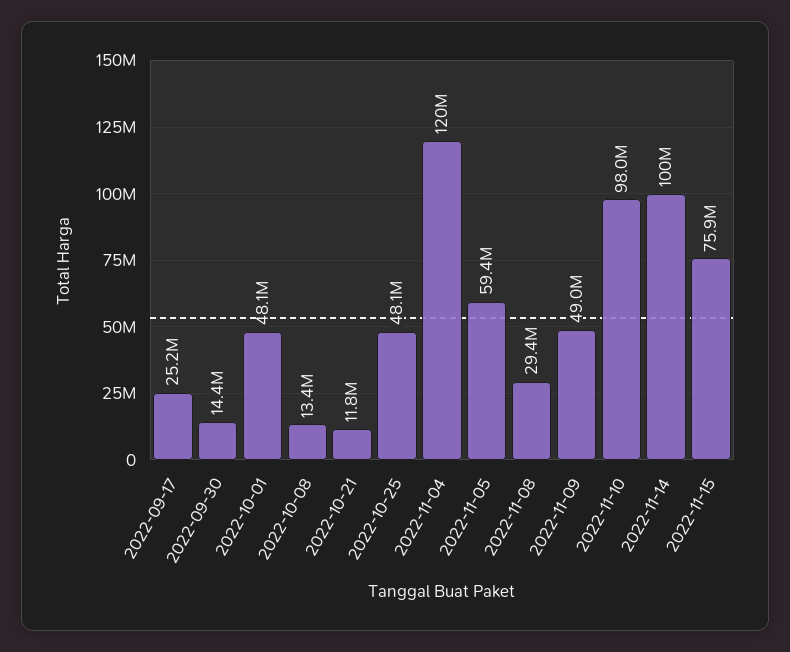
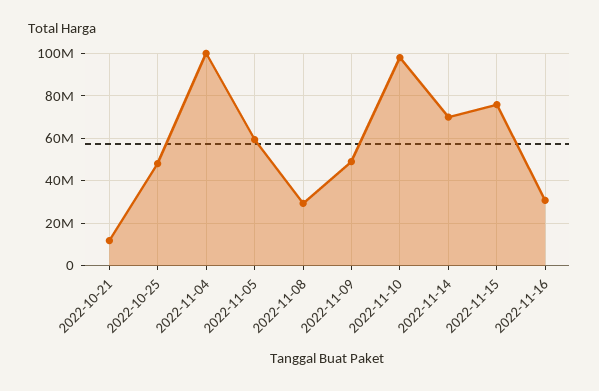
2022-09-17: 25200000 -> none
2022-09-30: 14400000 -> none
2022-10-01: 48100000 -> none
2022-10-08: 13400000 -> none
2022-11-04: 120000000 -> 100000000
2022-11-14: 100000000 -> 70000000
2022-11-16: none -> 30000000

